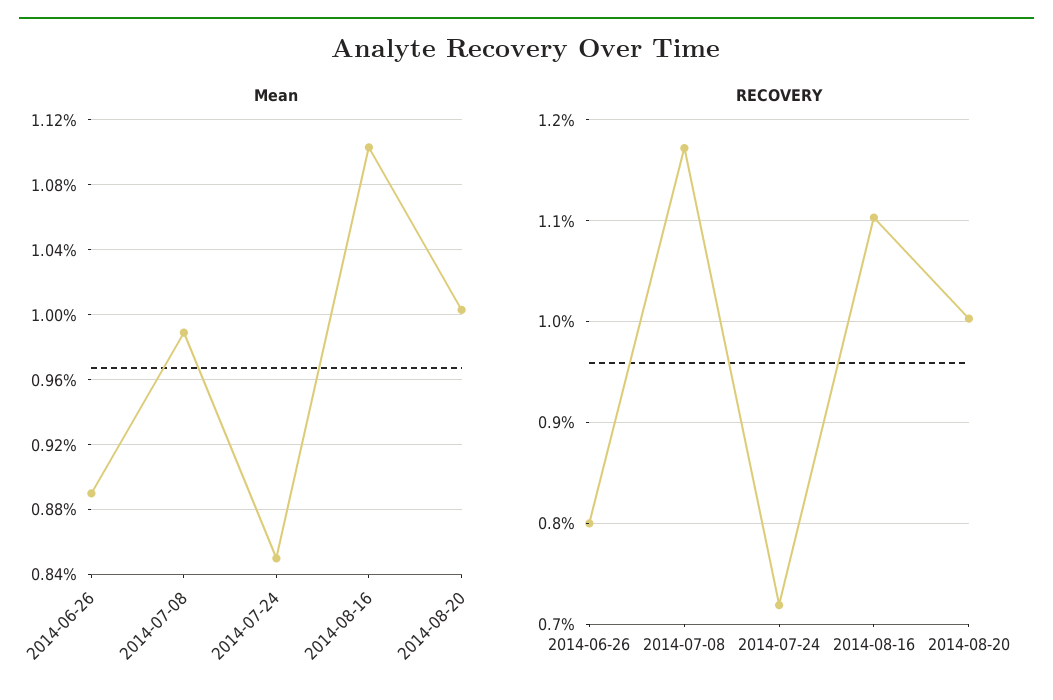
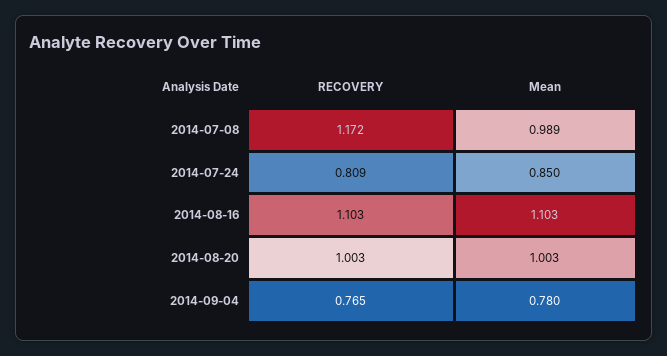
Mean, 2014-06-26: 0.89 -> none
RECOVERY, 2014-06-26: 0.8 -> none
RECOVERY, 2014-07-24: 0.72 -> 0.809
RECOVERY, 2014-09-04: none -> 0.765
Mean, 2014-09-04: none -> 0.78

